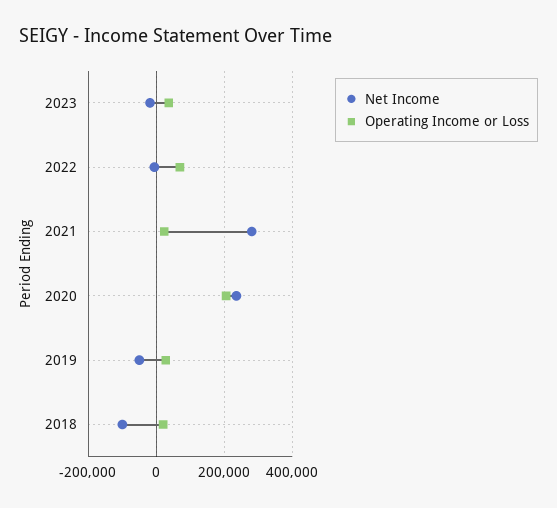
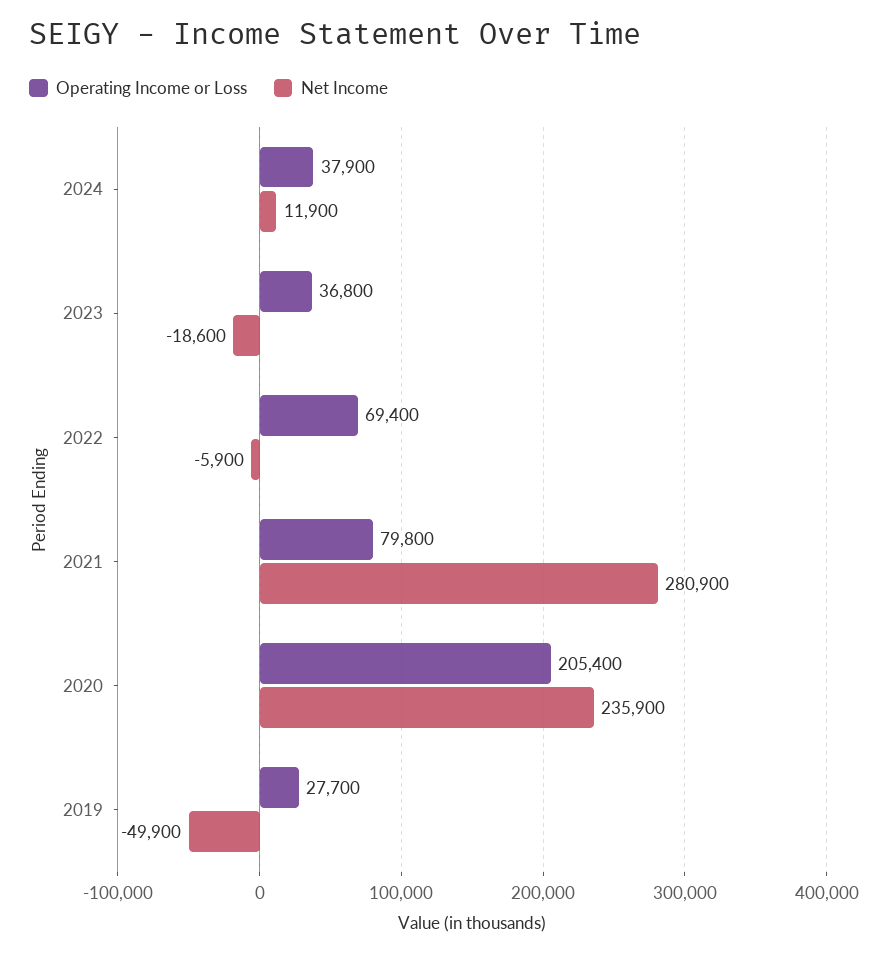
Operating Income or Loss, 2021: 20000 -> 79800
Net Income, 2018: -100000 -> none
Operating Income or Loss, 2018: 20000 -> none
Operating Income or Loss, 2024: none -> 37900
Net Income, 2024: none -> 11900

